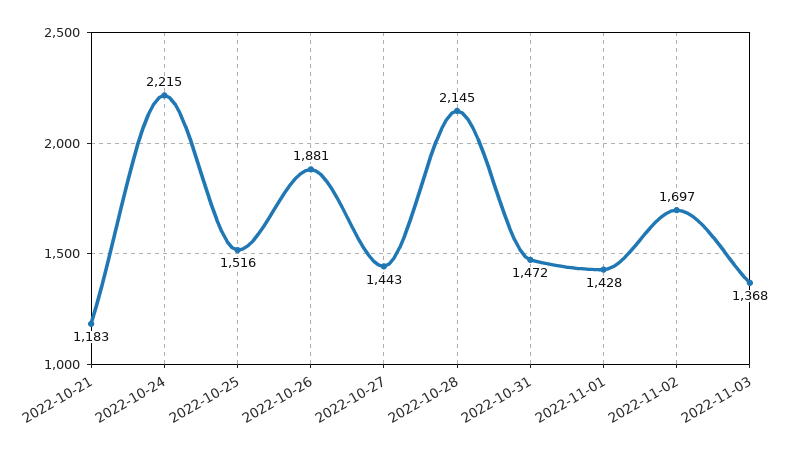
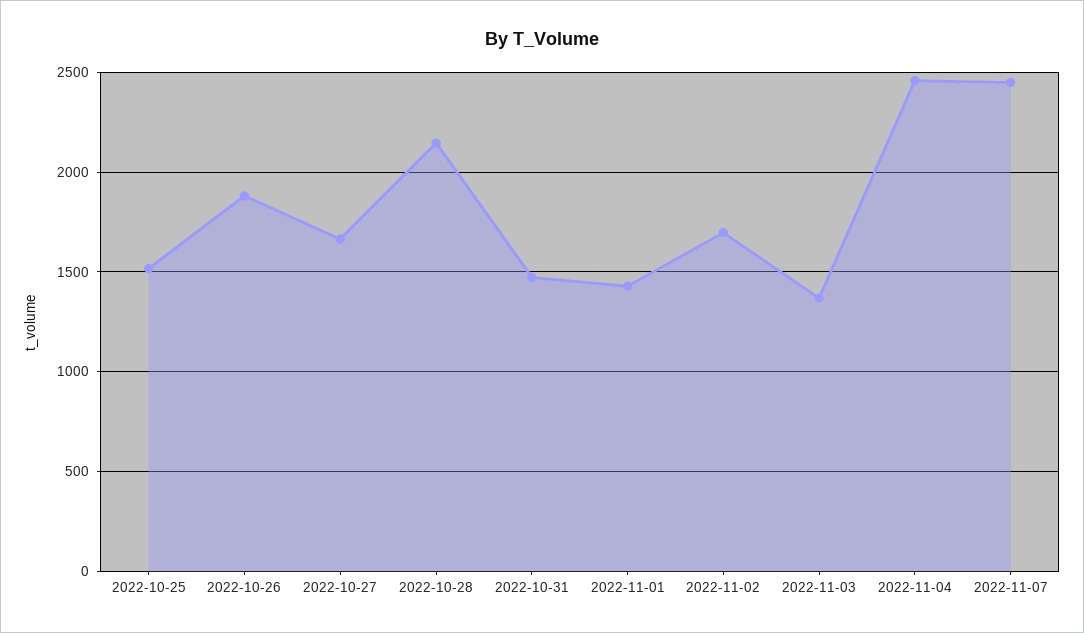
2022-10-21: 1183 -> none
2022-10-24: 2215 -> none
2022-10-27: 1443 -> 1650
2022-11-04: none -> 2450
2022-11-07: none -> 2450

